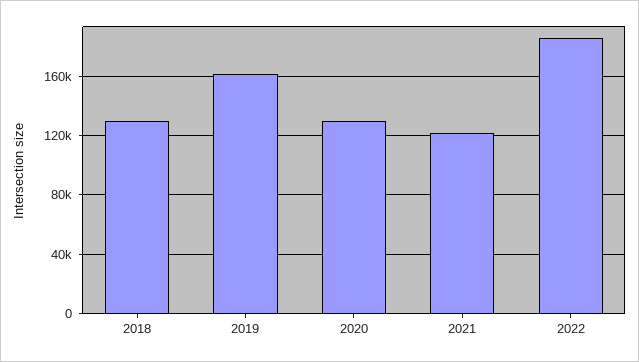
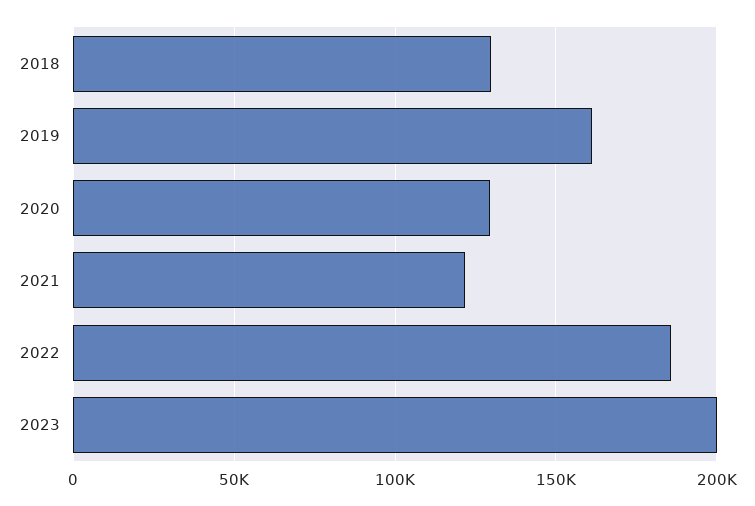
2023: none -> 200000

